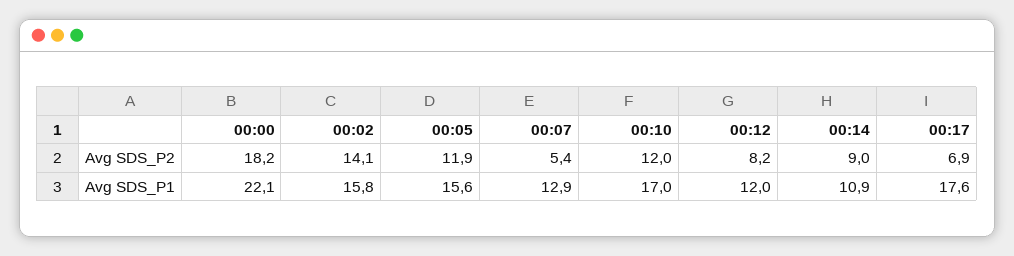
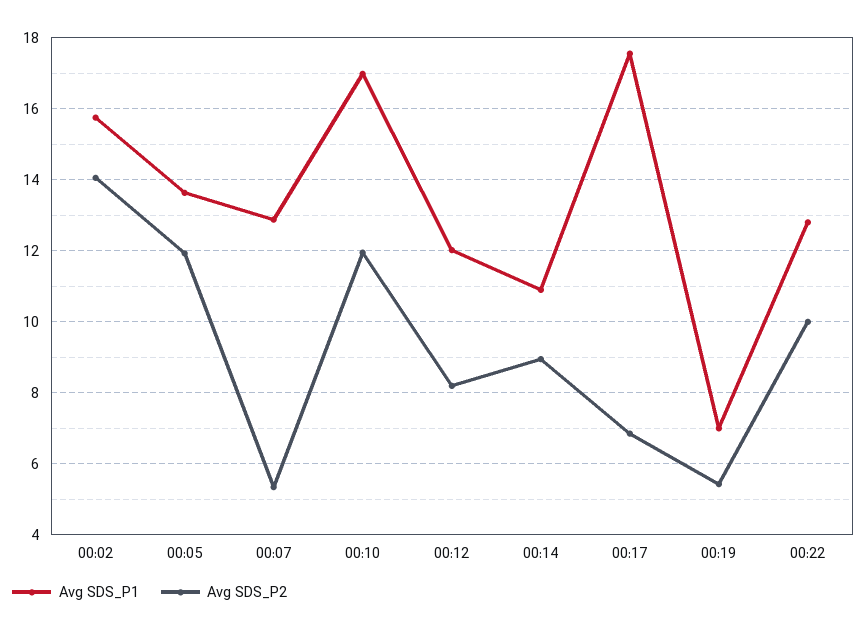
Avg SDS_P2, 00:00: 18.2 -> none
Avg SDS_P1, 00:00: 22.1 -> none
Avg SDS_P1, 00:05: 15.6 -> 13.6
Avg SDS_P1, 00:19: none -> 7
Avg SDS_P2, 00:19: none -> 5.4
Avg SDS_P1, 00:22: none -> 12.8
Avg SDS_P2, 00:22: none -> 10

